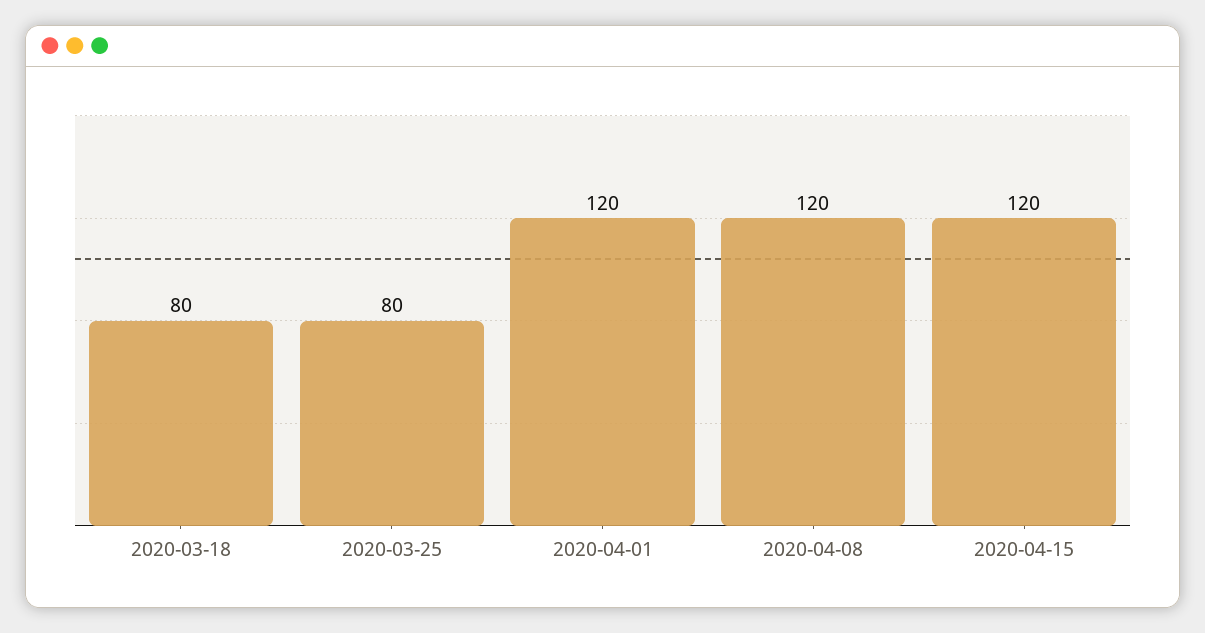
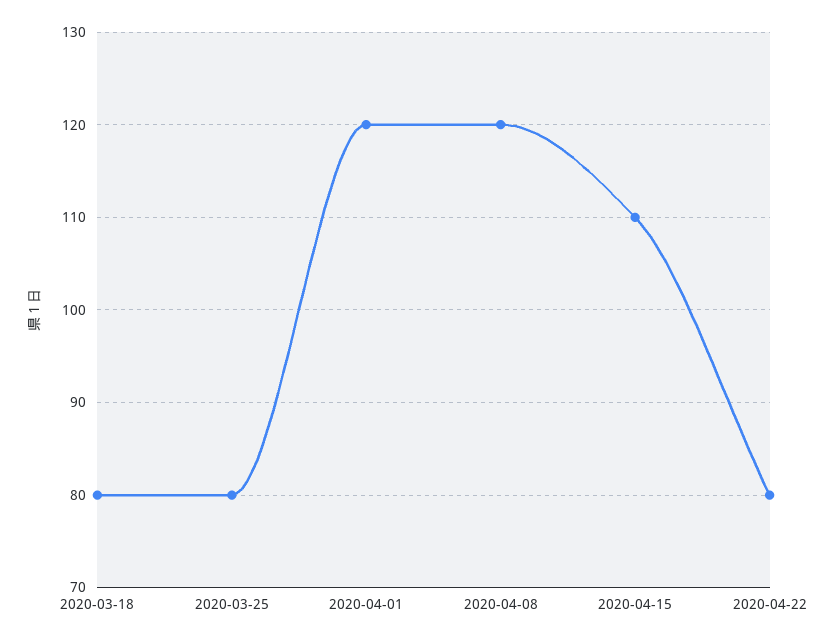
2020-04-15: 120 -> 110
2020-04-22: none -> 80

